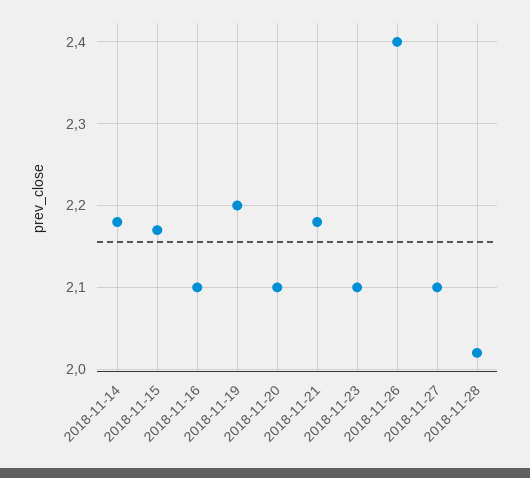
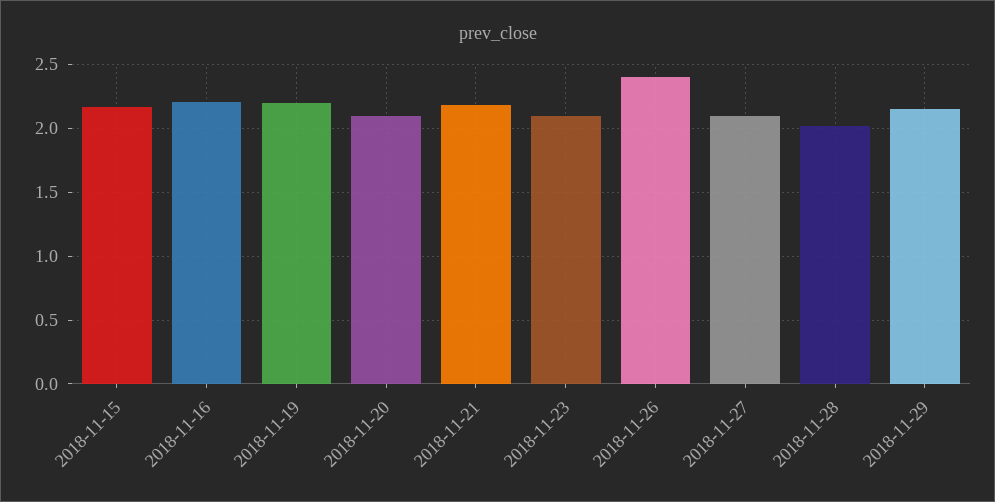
2018-11-14: 2.18 -> none
2018-11-16: 2.1 -> 2.2
2018-11-29: none -> 2.15

